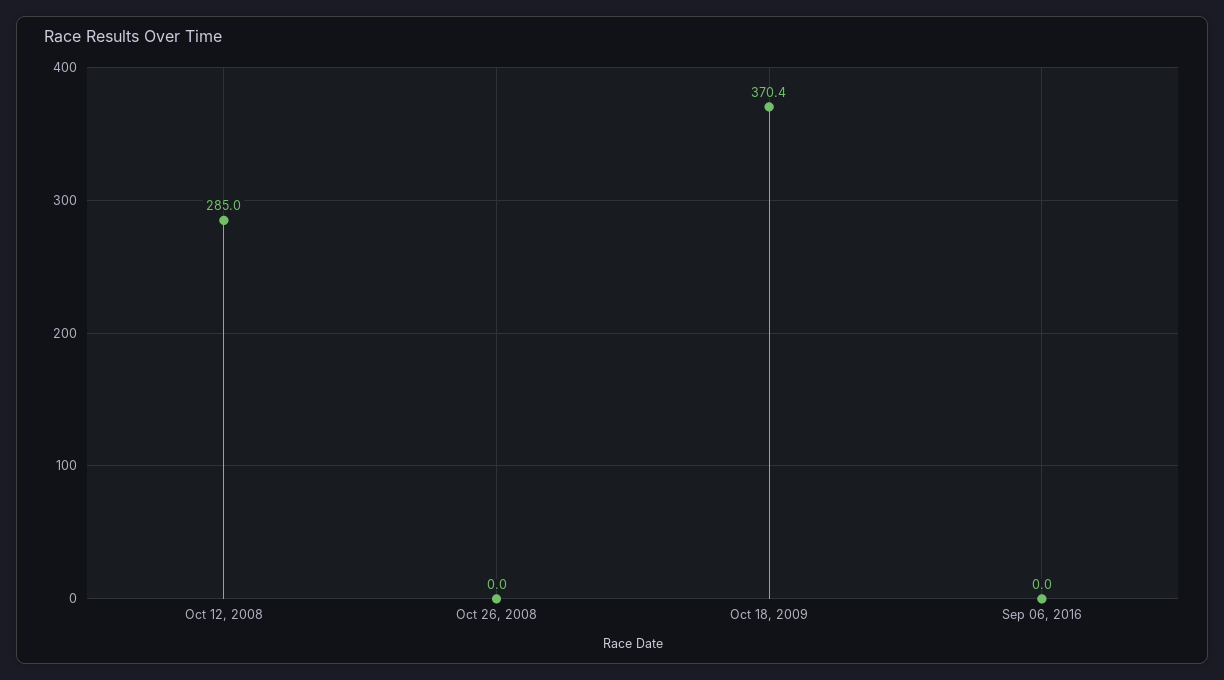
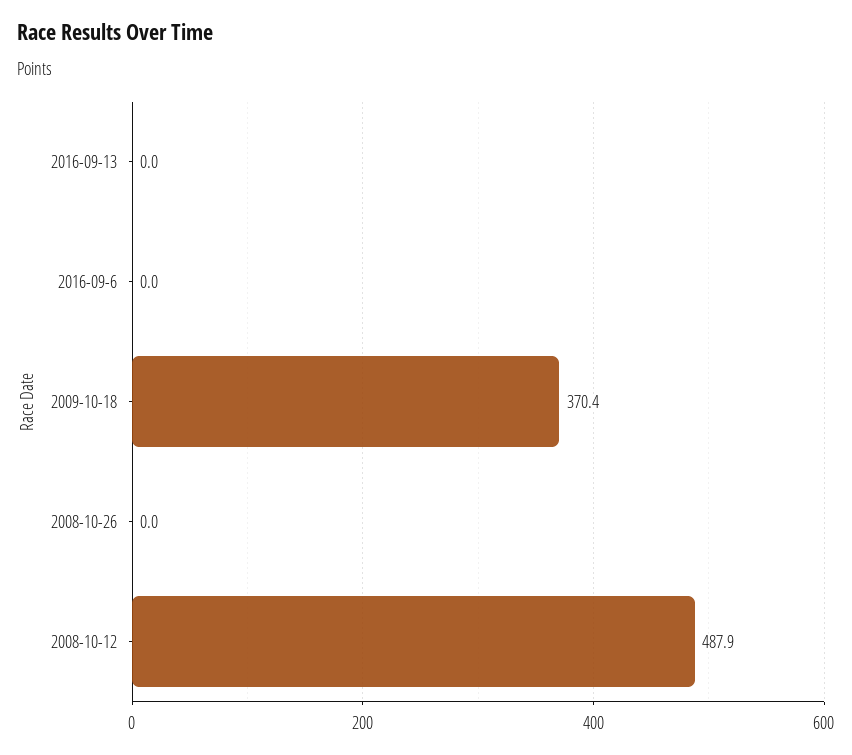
Oct 12, 2008: 285 -> 487.9
2016-09-13: none -> 0

